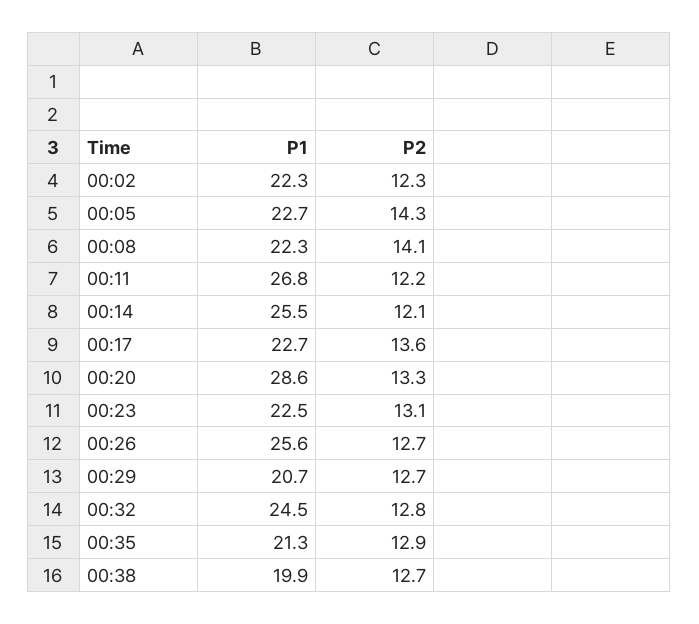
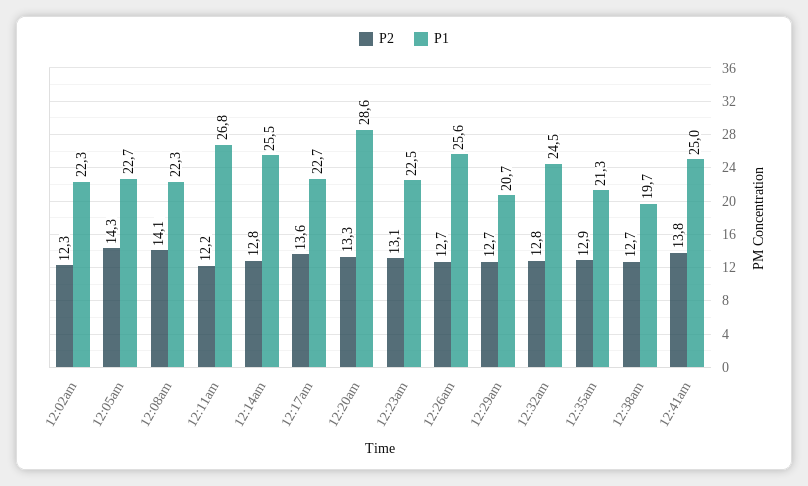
P2, 00:14: 12.1 -> 12.8
P1, 00:38: 19.9 -> 19.7
P2, 12:41am: none -> 13.8
P1, 12:41am: none -> 25

